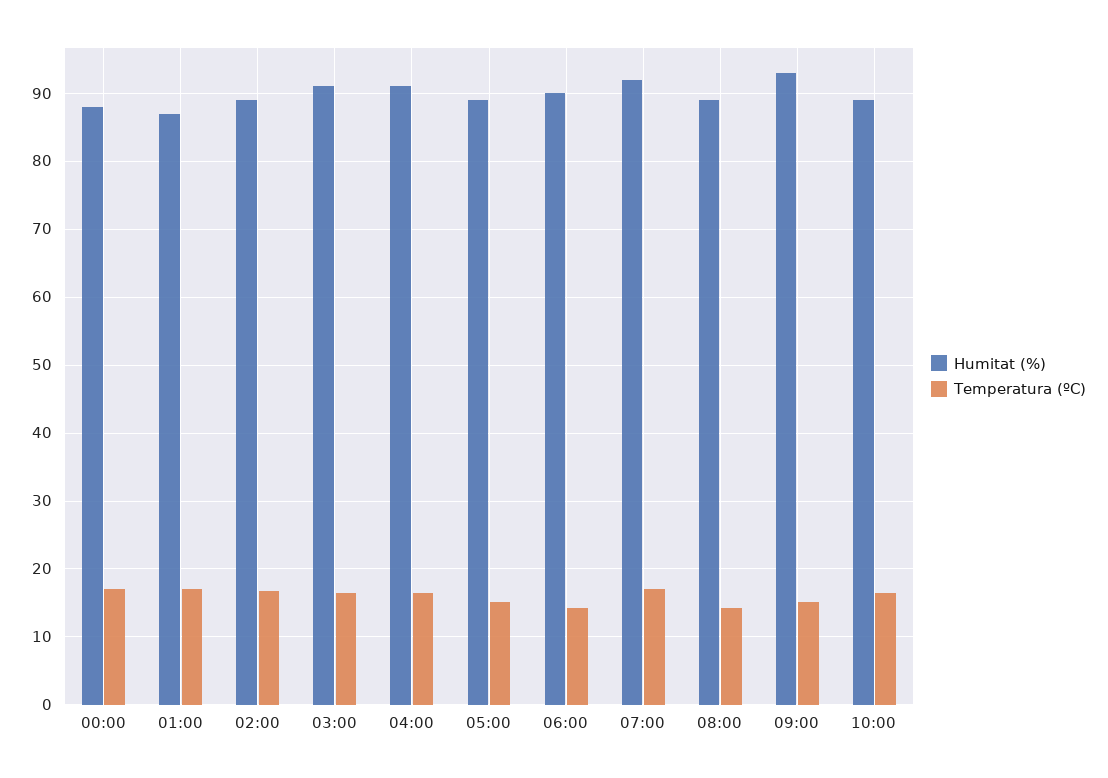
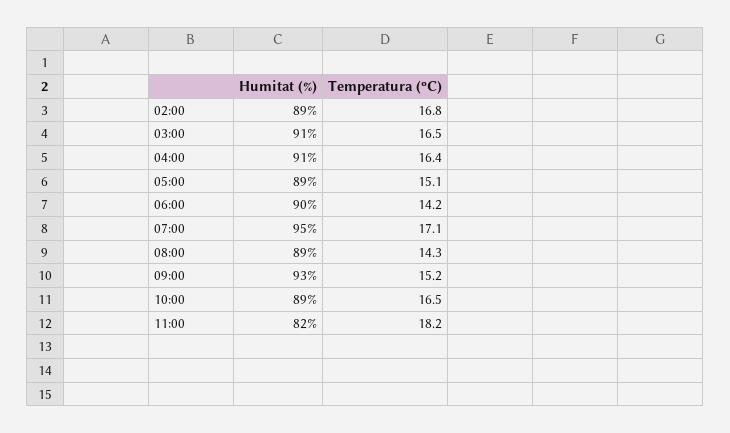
Humitat (%), 00:00: 88 -> none
Temperatura (ºC), 00:00: 17 -> none
Humitat (%), 01:00: 87 -> none
Temperatura (ºC), 01:00: 17 -> none
Humitat (%), 07:00: 92 -> 95
Humitat (%), 11:00: none -> 82
Temperatura (ºC), 11:00: none -> 18.2

